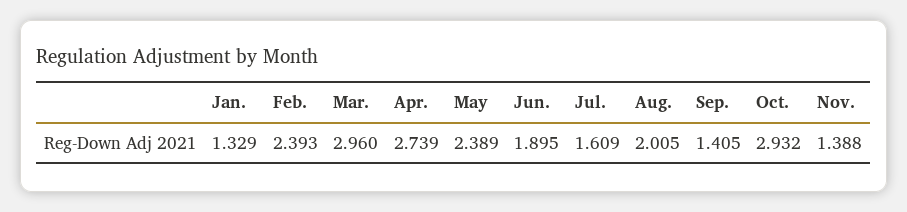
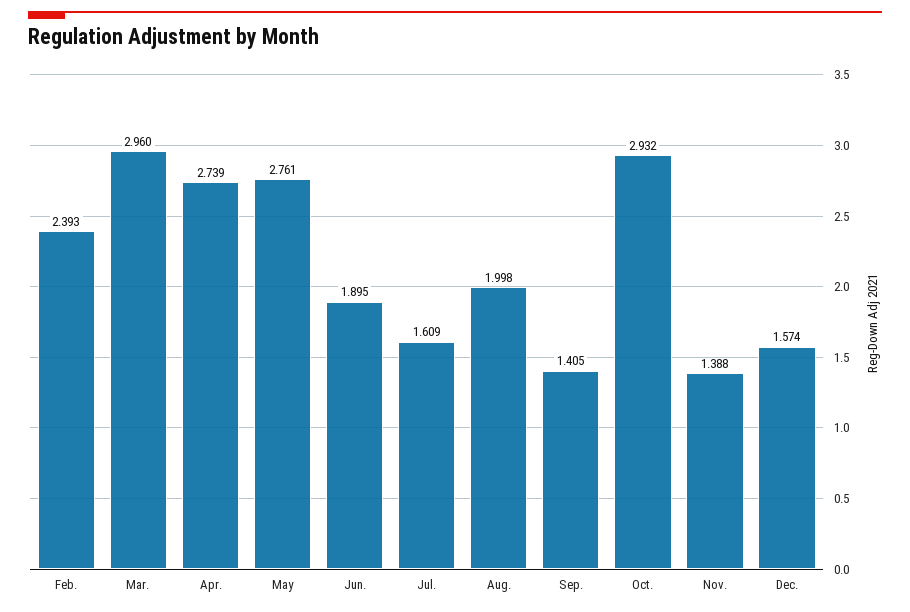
Jan.: 1.329 -> none
May: 2.389 -> 2.761
Aug.: 2.005 -> 1.998
Dec.: none -> 1.574

